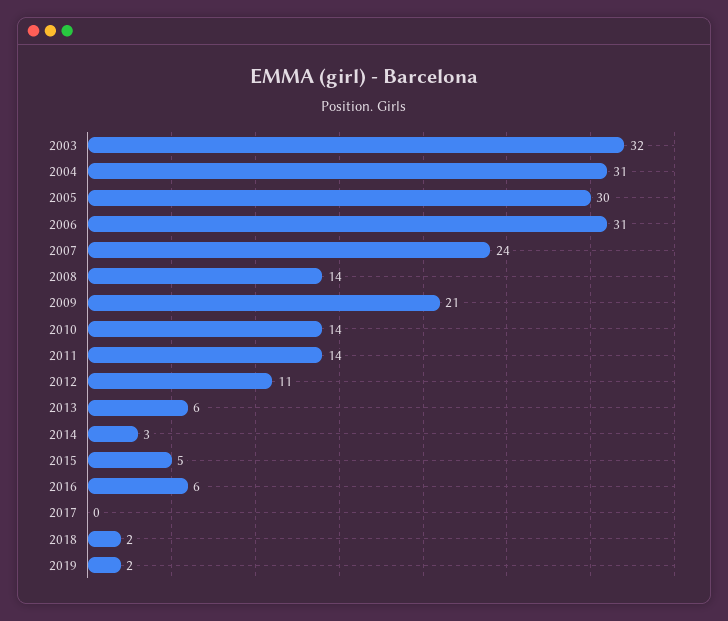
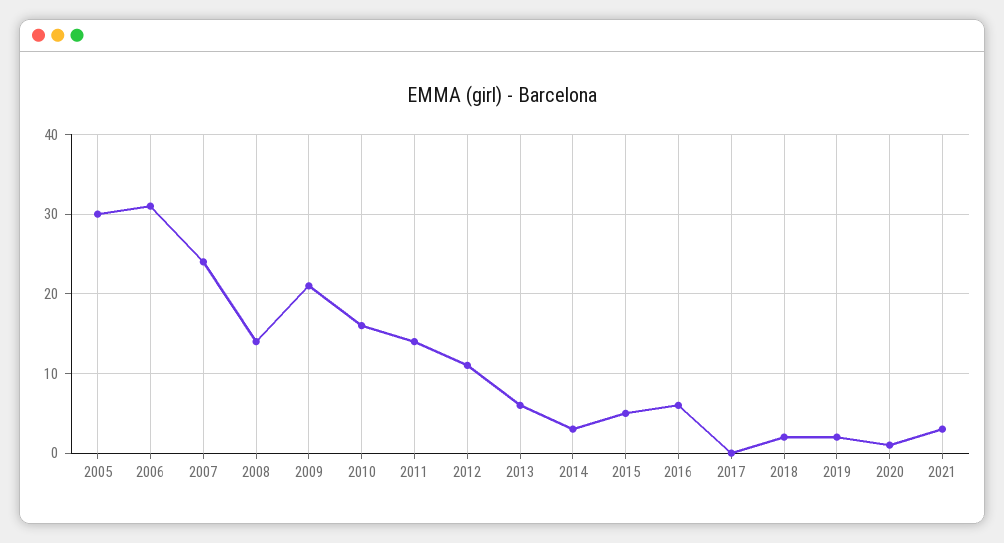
2003: 32 -> none
2004: 31 -> none
2010: 14 -> 16
2020: none -> 1
2021: none -> 3

